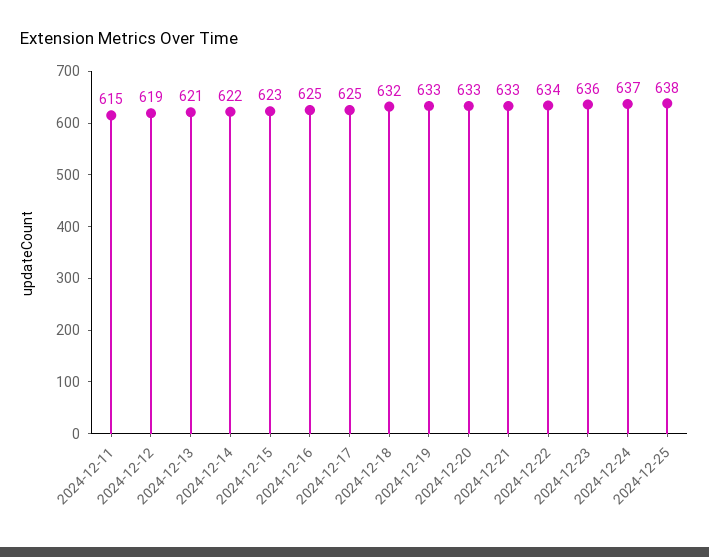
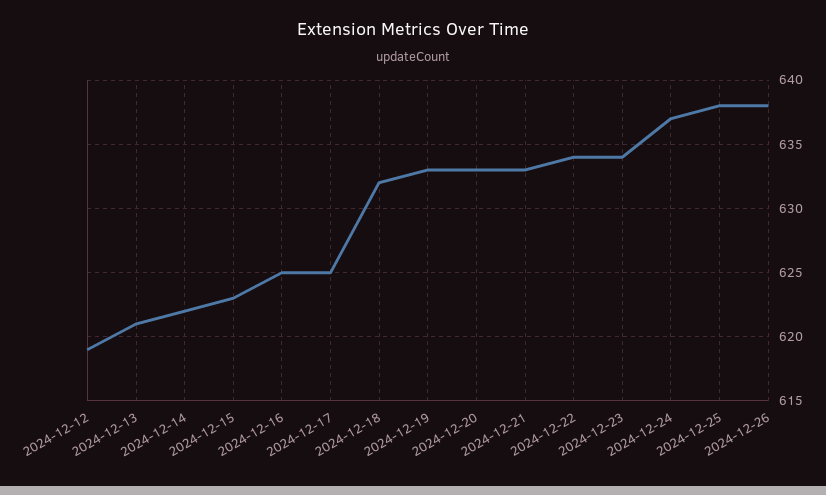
2024-12-11: 615 -> none
2024-12-23: 636 -> 634
2024-12-26: none -> 638

